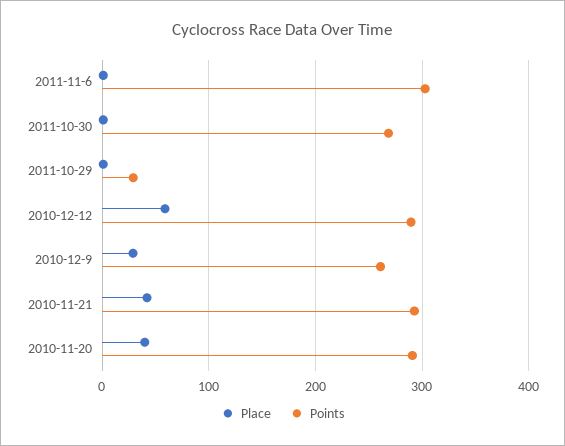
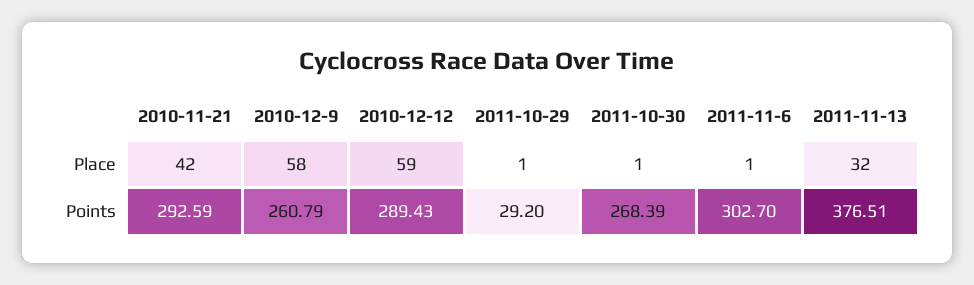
Place, 2010-12-9: 30 -> 58
Place, 2010-11-20: 40 -> none
Points, 2010-11-20: 290 -> none
Place, 2011-11-13: none -> 32
Points, 2011-11-13: none -> 376.51

